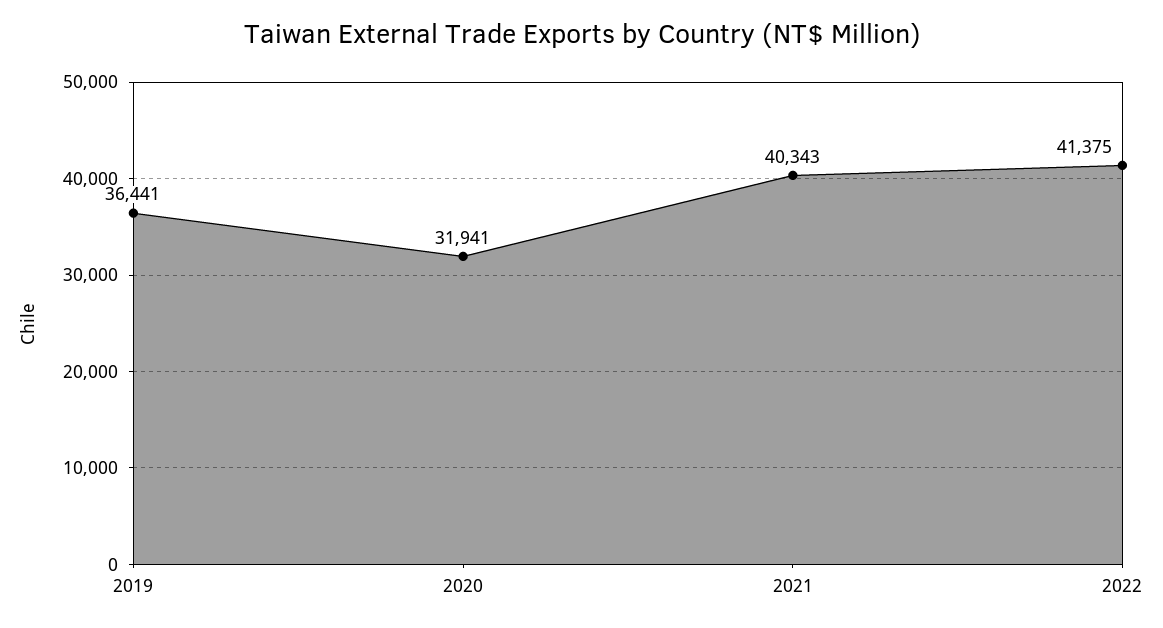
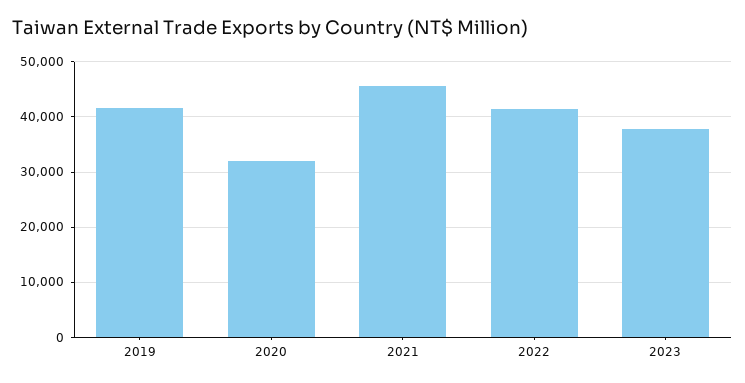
2019: 36441 -> 42000
2021: 40343 -> 46000
2023: none -> 38000

